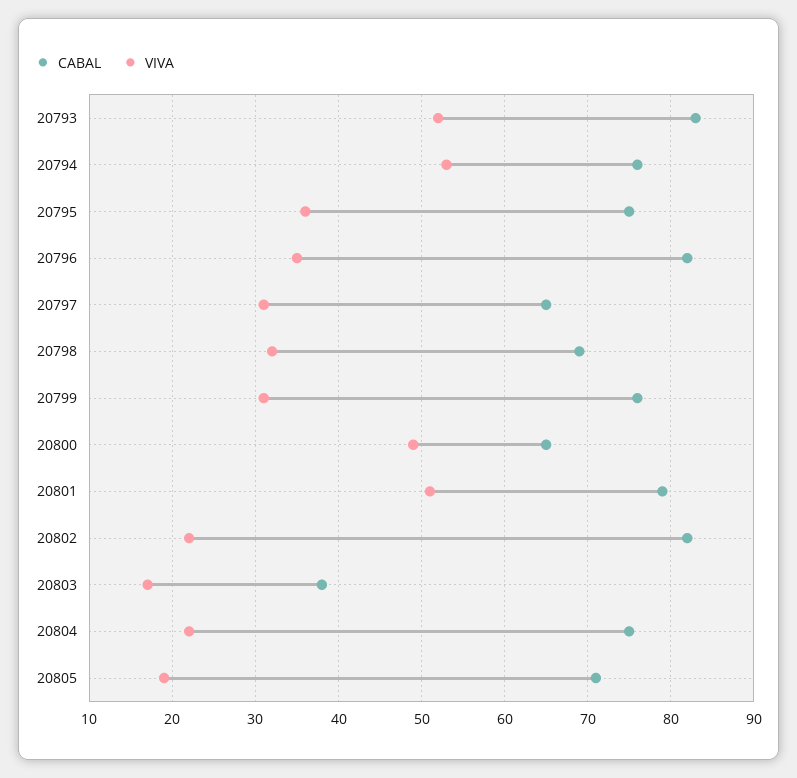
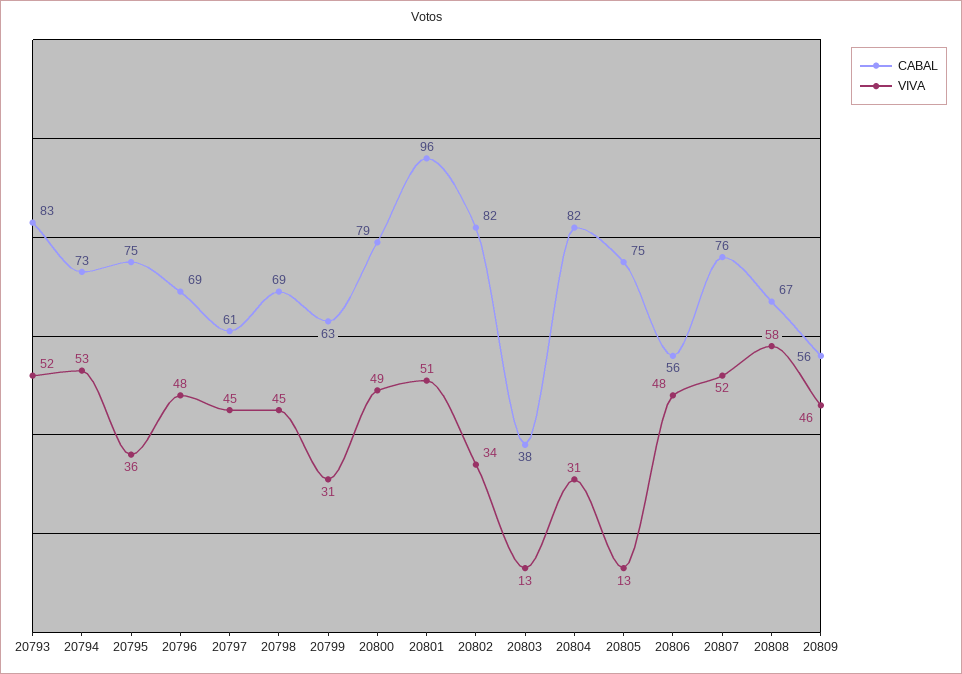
CABAL, 20794: 76 -> 73
CABAL, 20796: 82 -> 69
VIVA, 20796: 35 -> 48
CABAL, 20797: 65 -> 61
VIVA, 20797: 31 -> 45
VIVA, 20798: 32 -> 45
CABAL, 20799: 76 -> 63
CABAL, 20800: 65 -> 79
CABAL, 20801: 79 -> 96
VIVA, 20802: 22 -> 34
VIVA, 20803: 17 -> 13
CABAL, 20804: 75 -> 82
VIVA, 20804: 22 -> 31
CABAL, 20805: 71 -> 75
VIVA, 20805: 19 -> 13
CABAL, 20806: none -> 56
VIVA, 20806: none -> 48
CABAL, 20807: none -> 76
VIVA, 20807: none -> 52
CABAL, 20808: none -> 67
VIVA, 20808: none -> 58
CABAL, 20809: none -> 56
VIVA, 20809: none -> 46

